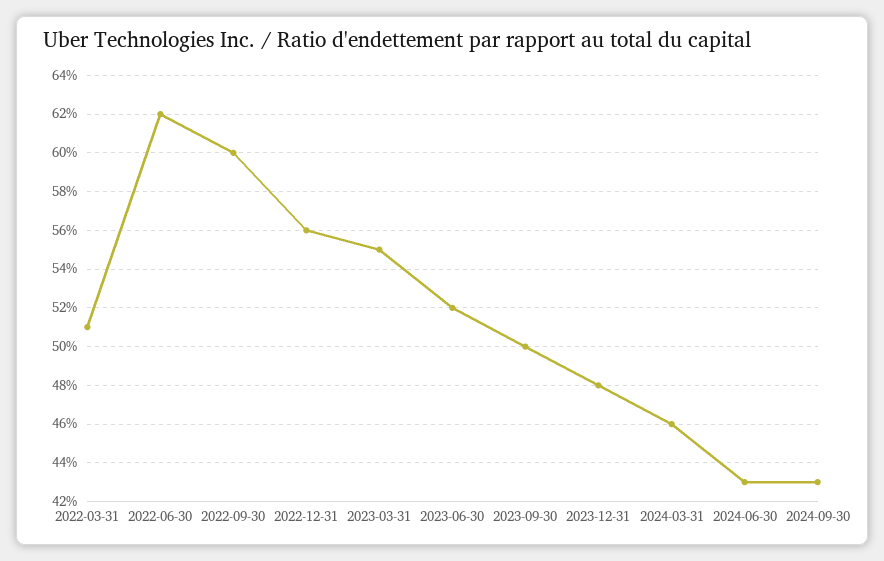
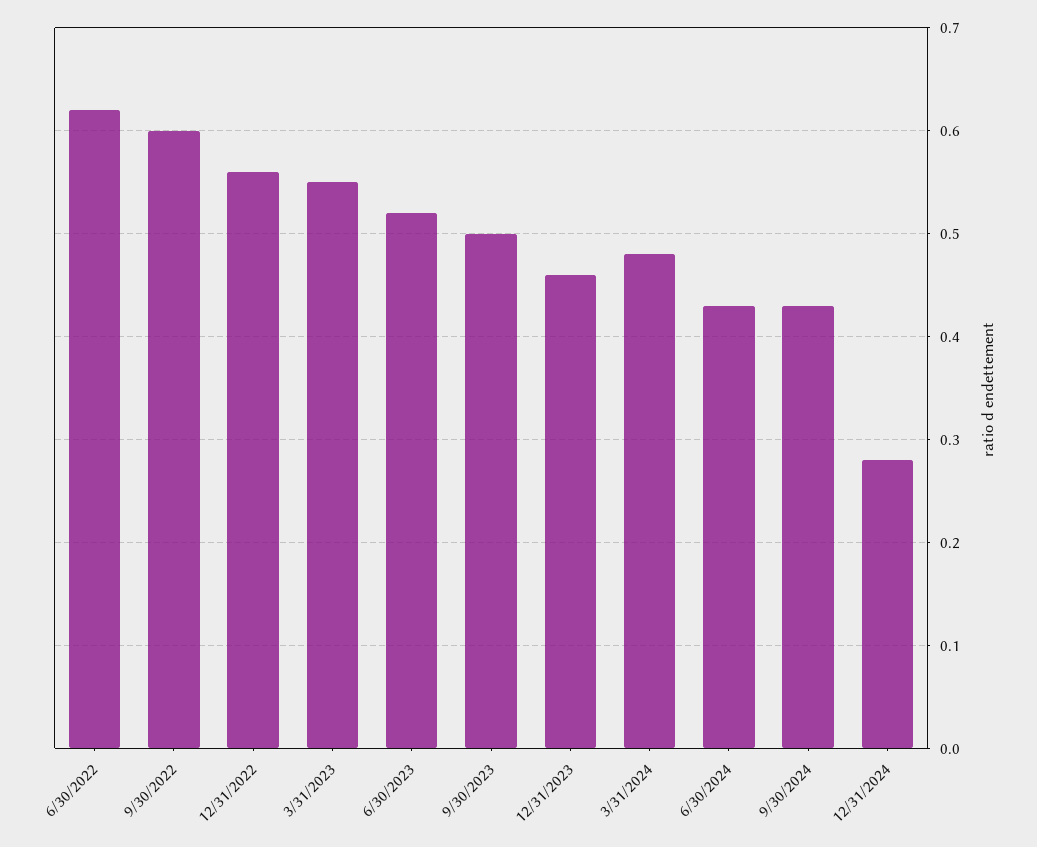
2022-03-31: 0.51 -> none
2023-12-31: 0.48 -> 0.46
2024-03-31: 0.46 -> 0.48
12/31/2024: none -> 0.28

